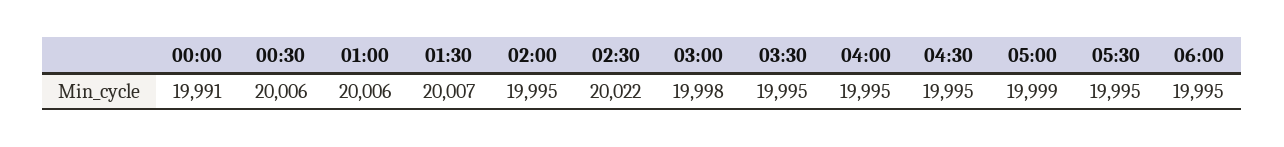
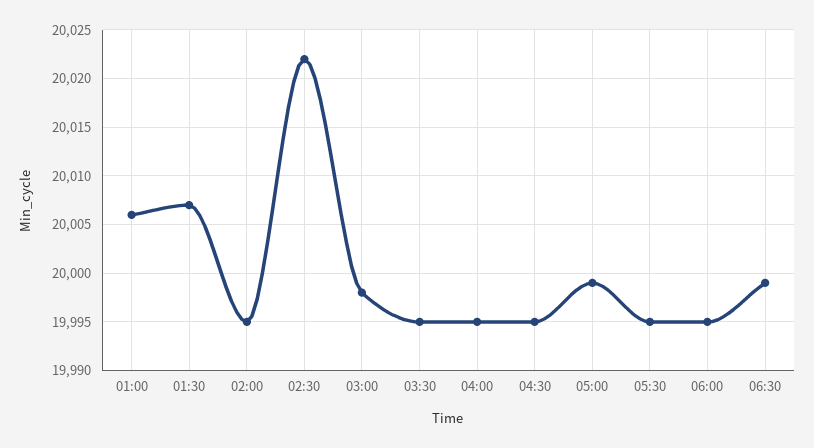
00:00: 19991 -> none
00:30: 20006 -> none
06:30: none -> 19999

